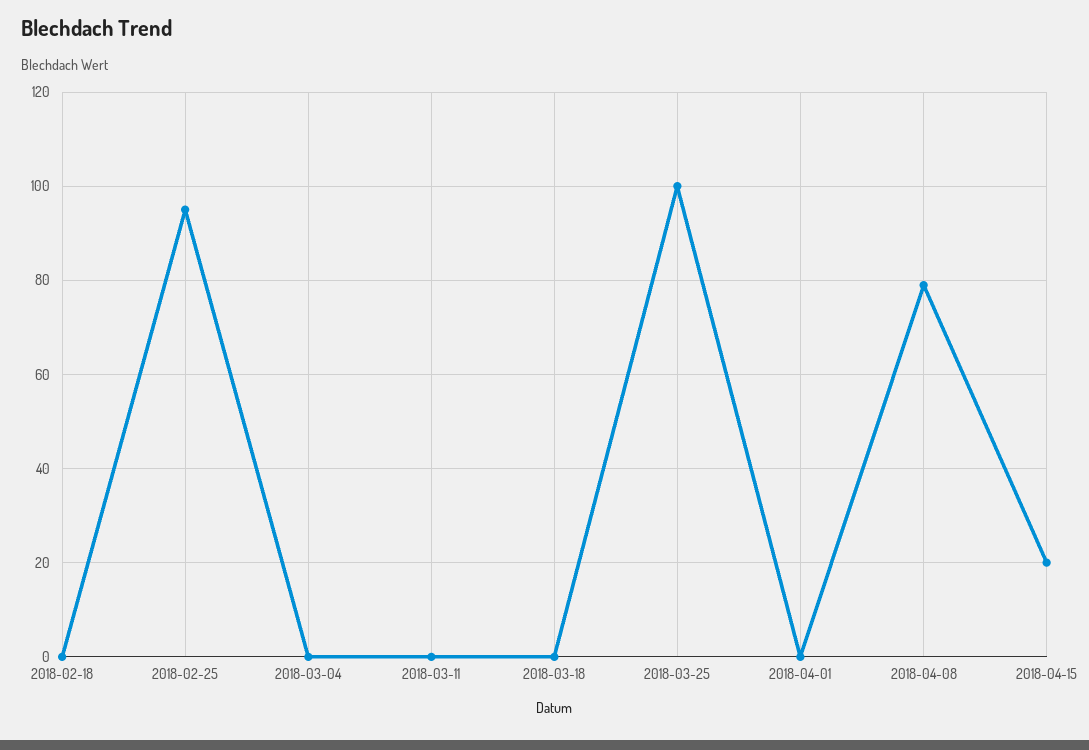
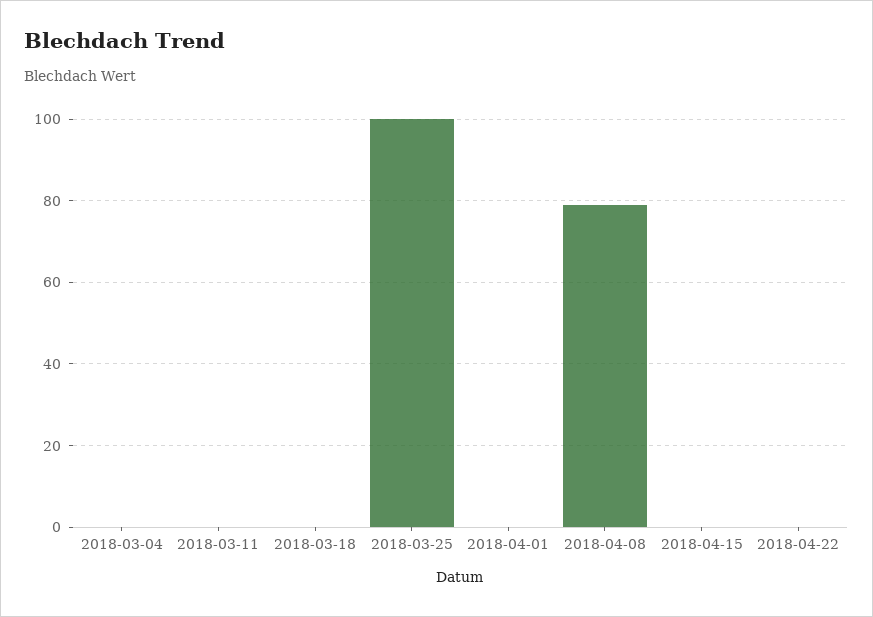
2018-02-18: 0 -> none
2018-02-25: 95 -> none
2018-04-15: 20 -> 0
2018-04-22: none -> 0

